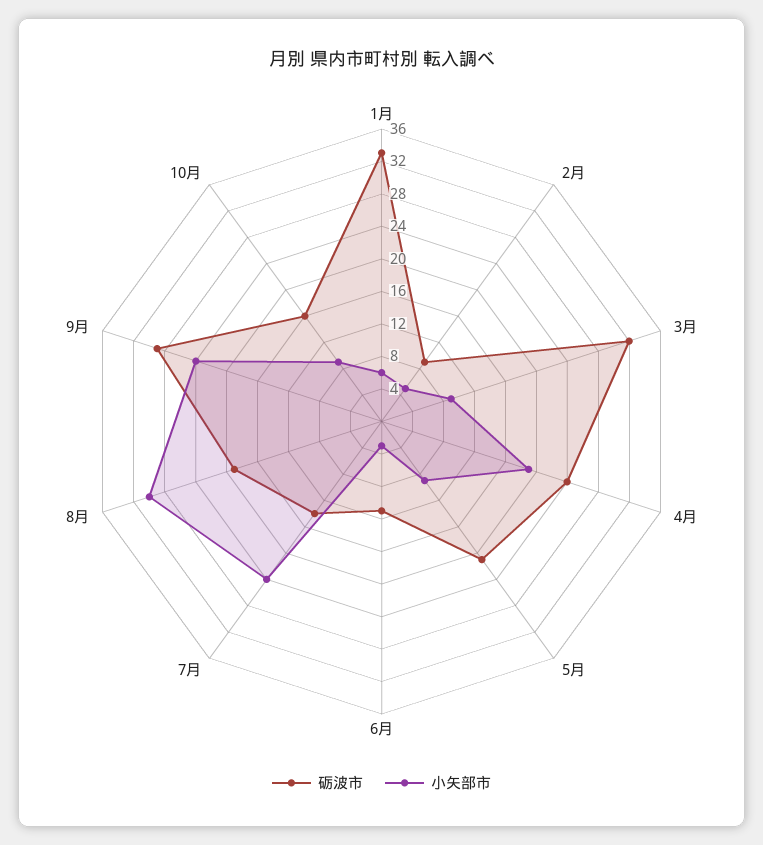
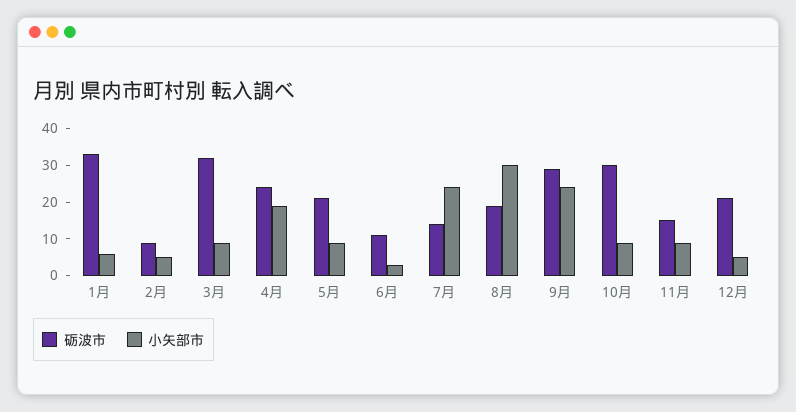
砺波市, 10月: 16 -> 30
砺波市, 11月: none -> 15
小矢部市, 11月: none -> 10
砺波市, 12月: none -> 20
小矢部市, 12月: none -> 5

